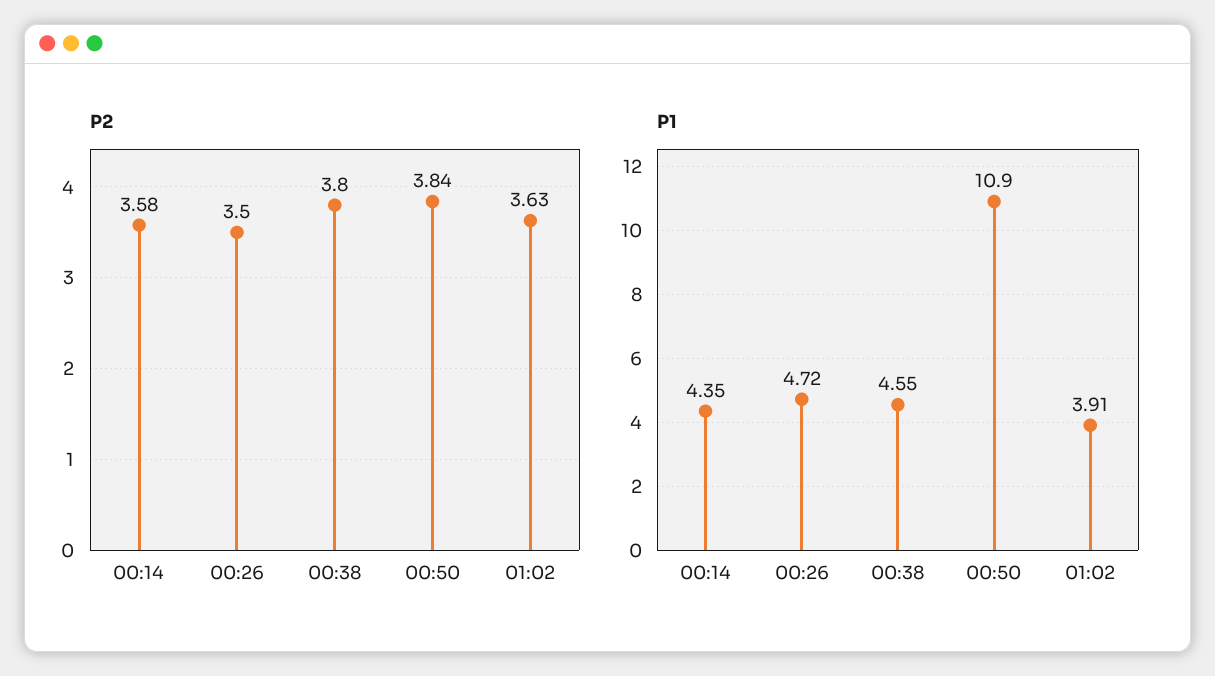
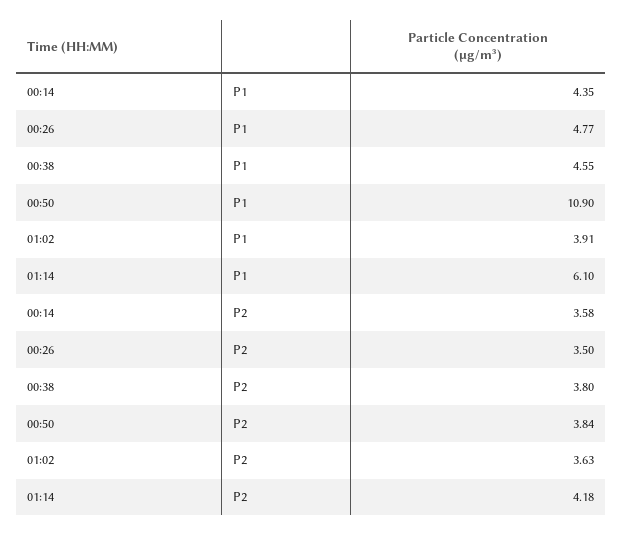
P1, 00:26: 4.72 -> 4.77
P1, 01:14: none -> 6.1
P2, 01:14: none -> 4.18

